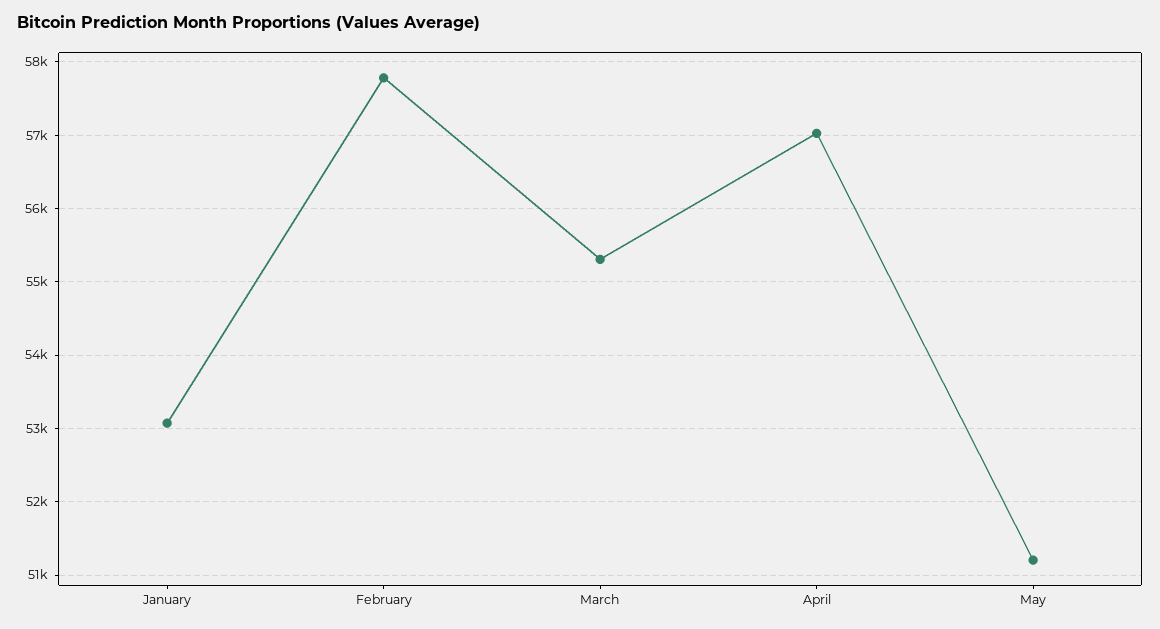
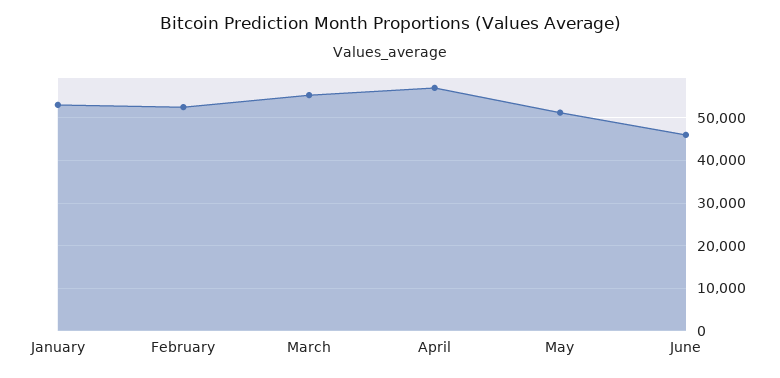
February: 57800 -> 52000
June: none -> 46000

